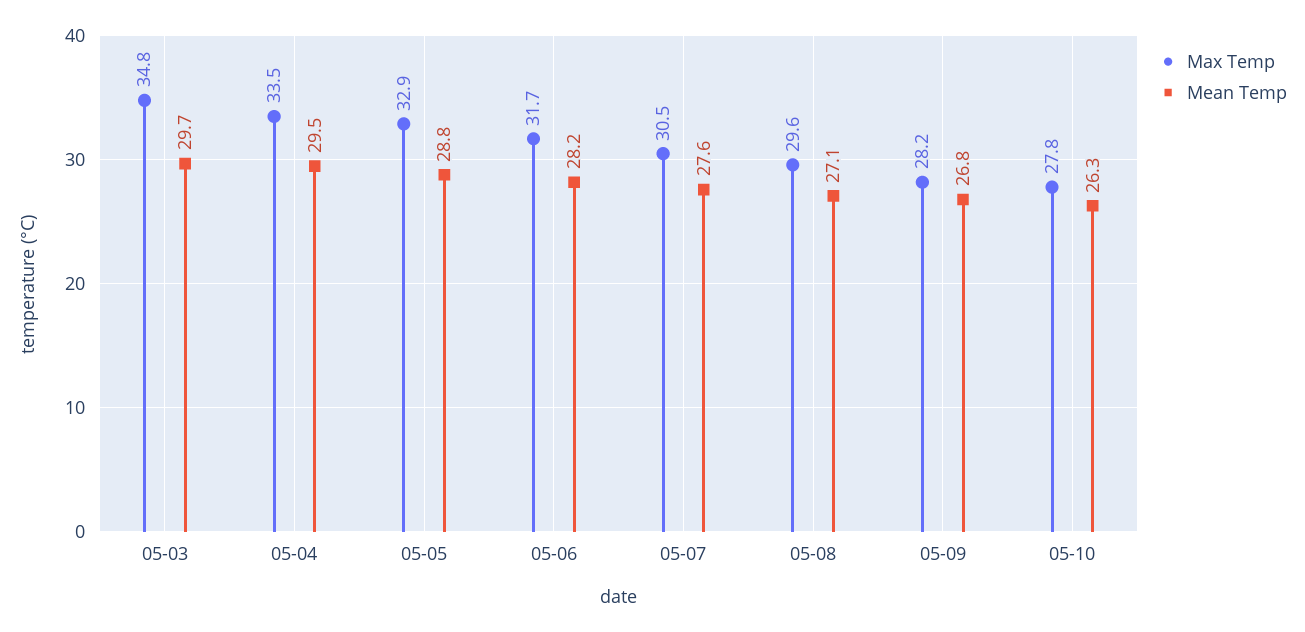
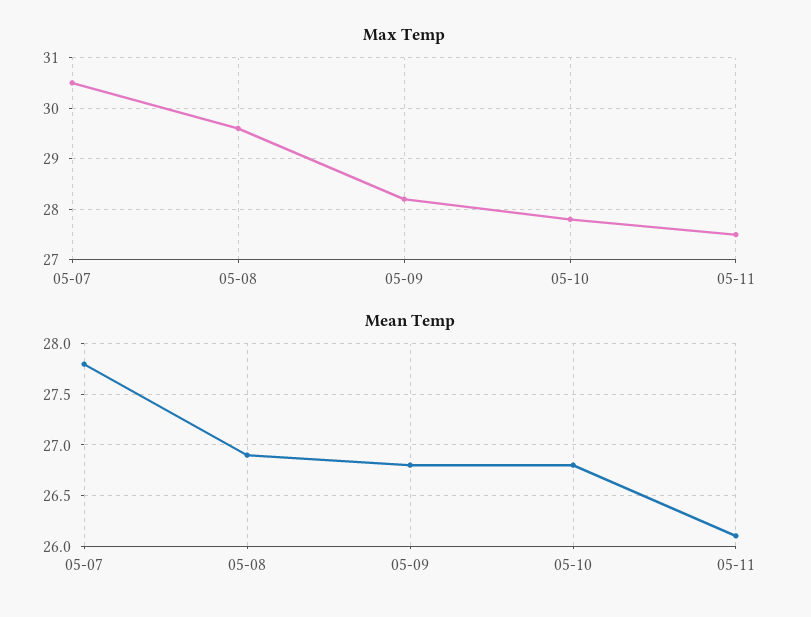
Max Temp, 05-03: 34.8 -> none
Mean Temp, 05-03: 29.7 -> none
Max Temp, 05-04: 33.5 -> none
Mean Temp, 05-04: 29.5 -> none
Max Temp, 05-05: 32.9 -> none
Mean Temp, 05-05: 28.8 -> none
Max Temp, 05-06: 31.7 -> none
Mean Temp, 05-06: 28.2 -> none
Mean Temp, 05-07: 27.6 -> 27.8
Mean Temp, 05-08: 27.1 -> 26.9
Mean Temp, 05-10: 26.3 -> 26.8
Max Temp, 05-11: none -> 27.5
Mean Temp, 05-11: none -> 26.1

